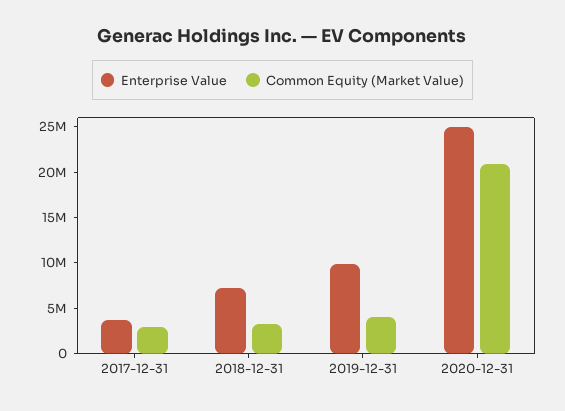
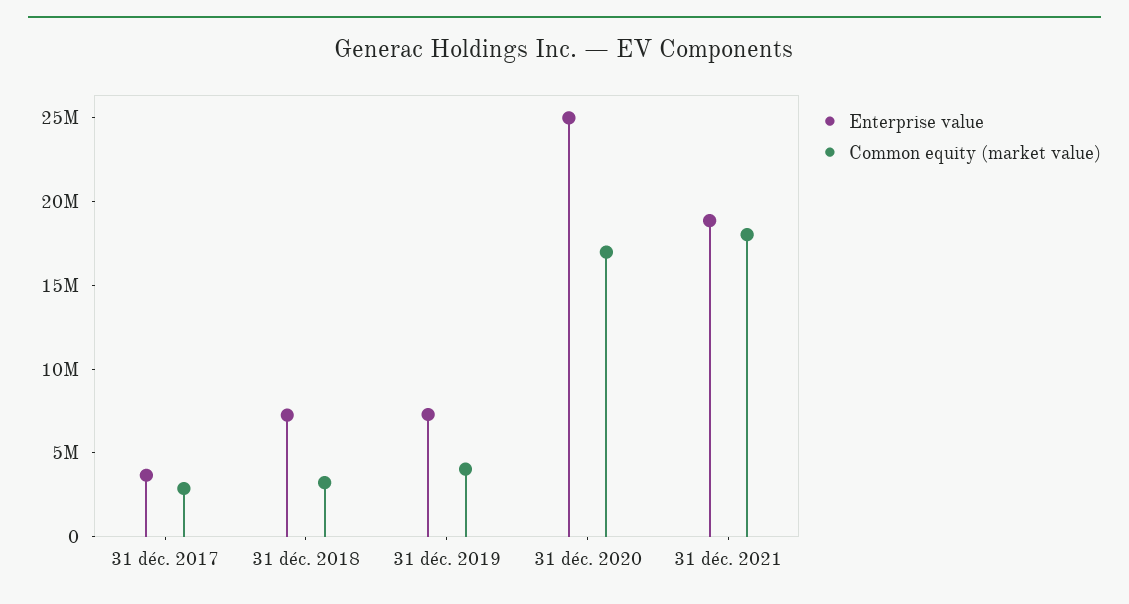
Enterprise Value, 2019-12-31: 10000000 -> 7000000
Common Equity (Market Value), 2020-12-31: 21000000 -> 17000000
Enterprise Value, 31 déc. 2021: none -> 19000000
Common Equity (Market Value), 31 déc. 2021: none -> 18000000

